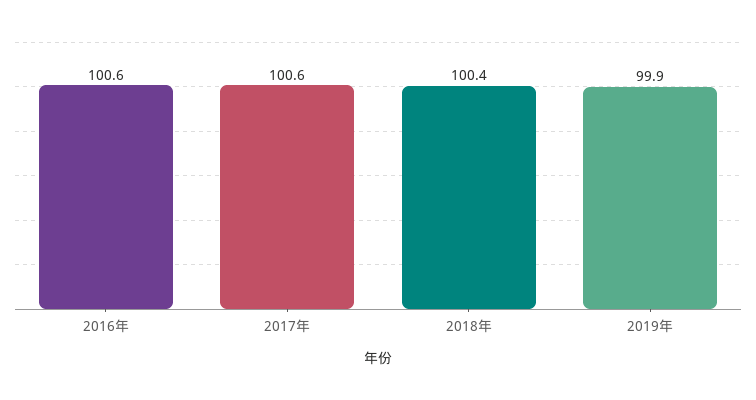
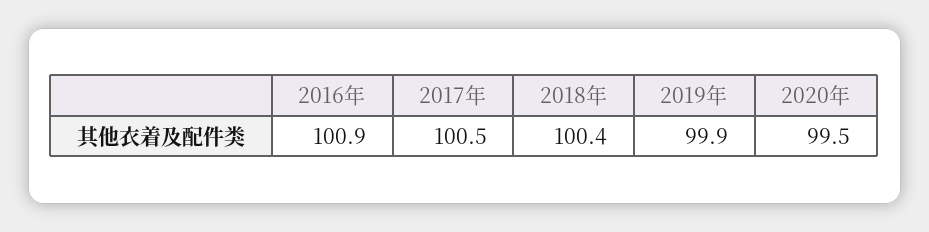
2016年: 100.6 -> 100.9
2017年: 100.6 -> 100.5
2020年: none -> 99.5

